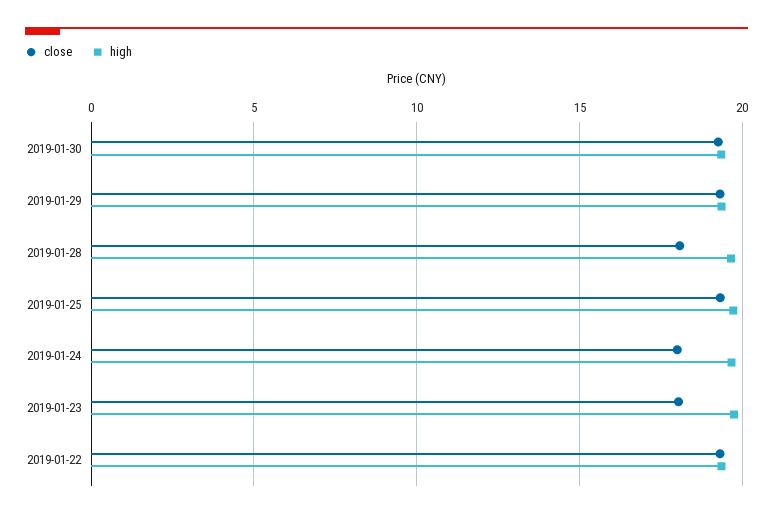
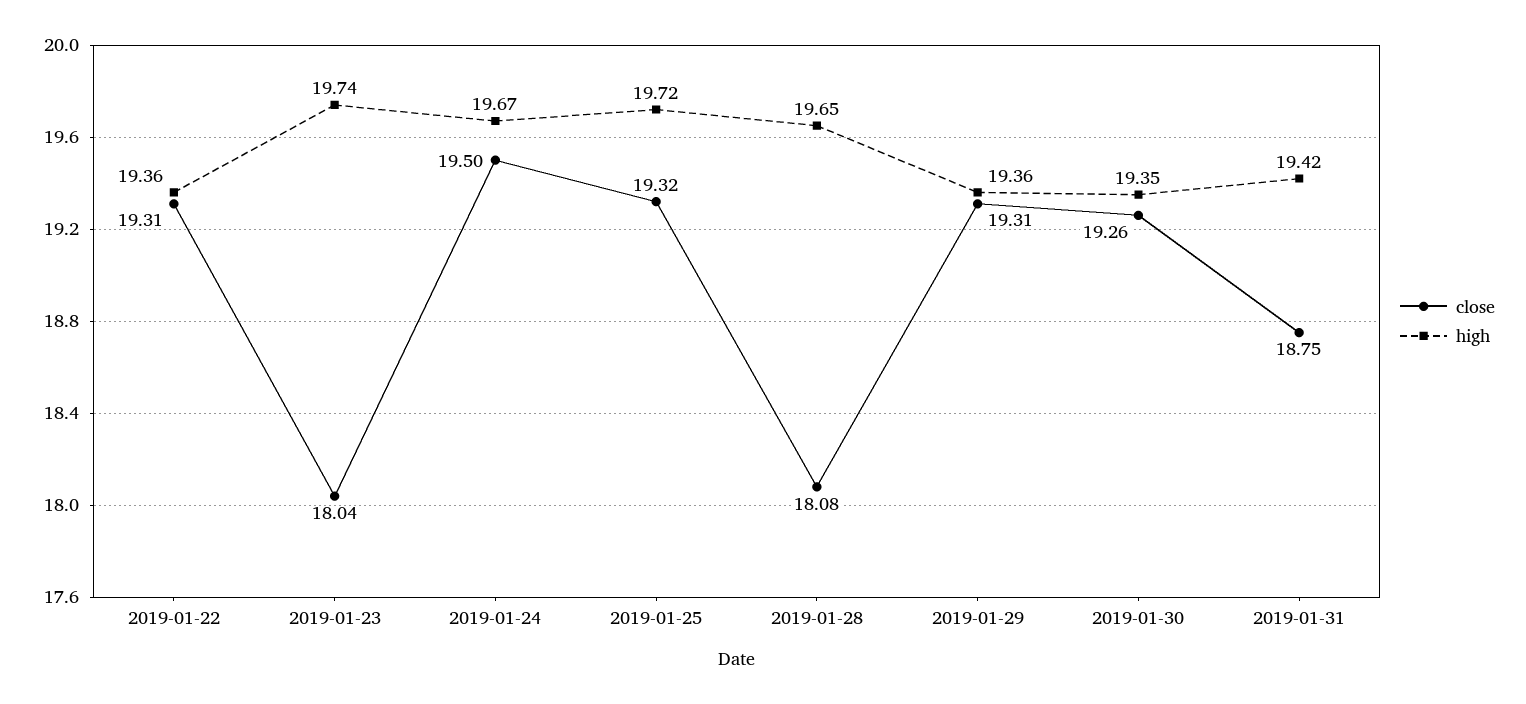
close, 2019-01-24: 18 -> 19.5
close, 2019-01-31: none -> 18.75
high, 2019-01-31: none -> 19.42

